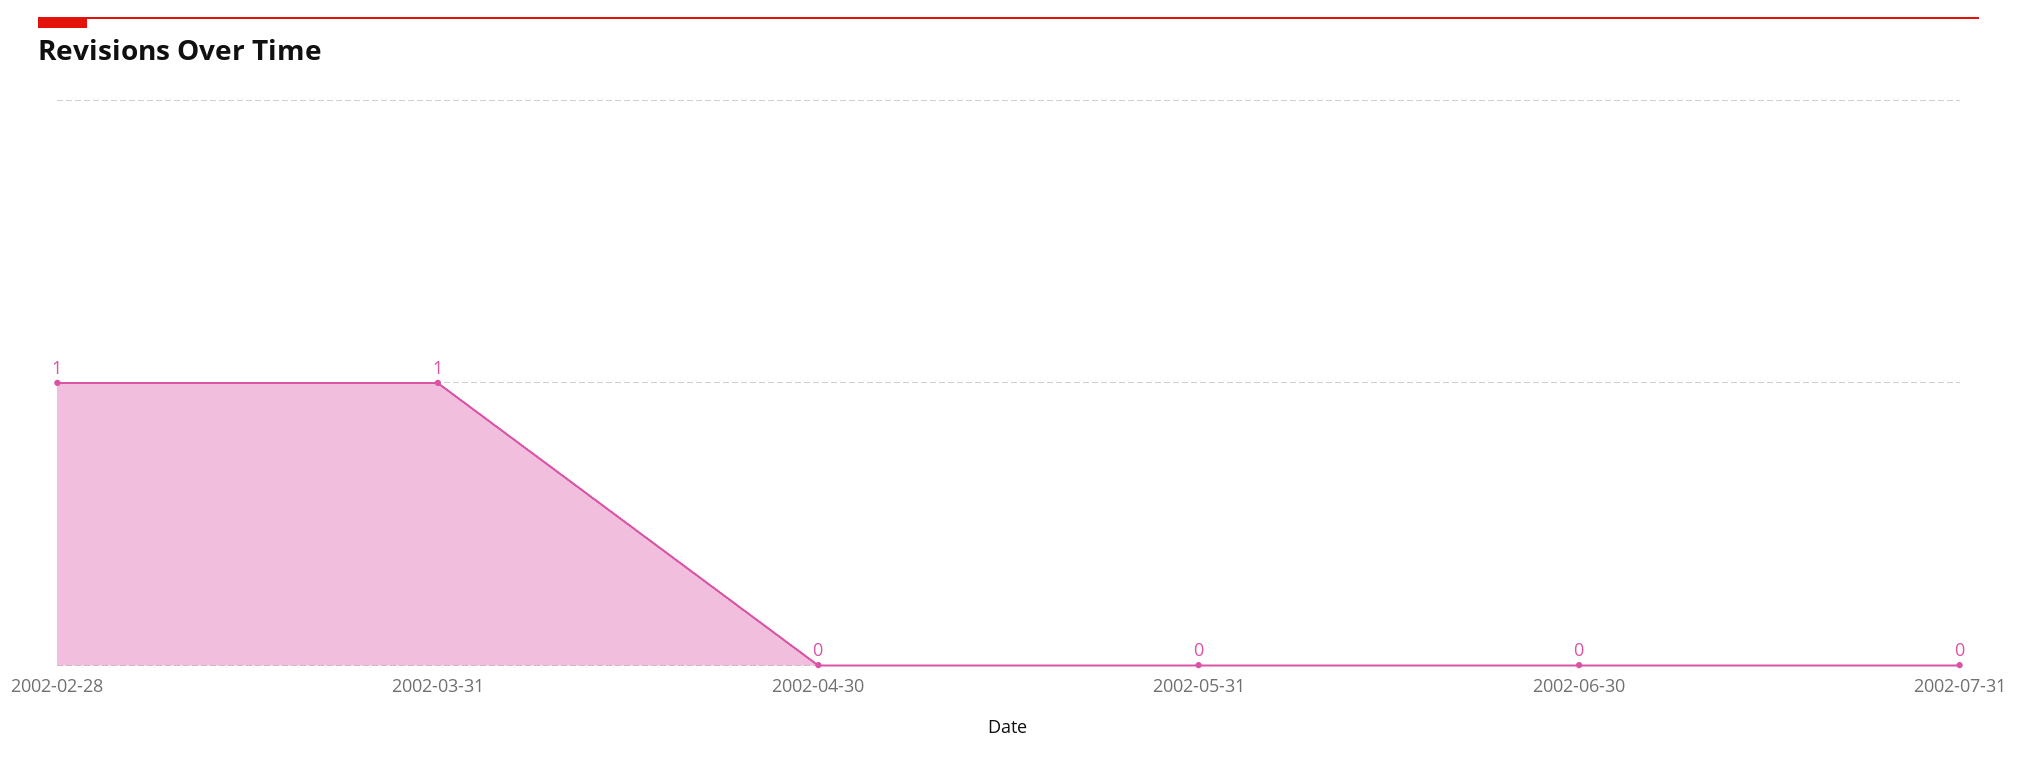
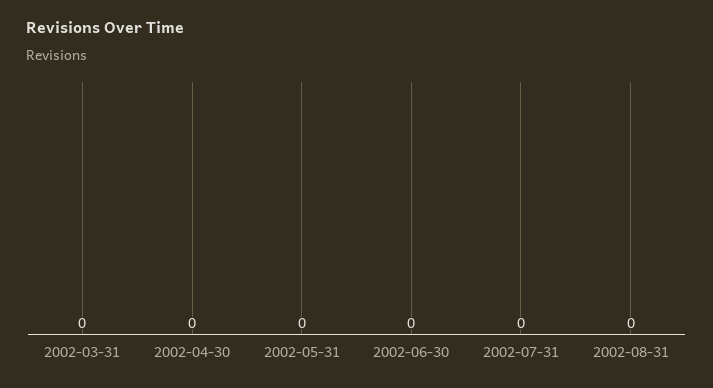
2002-02-28: 1 -> none
2002-03-31: 1 -> 0
2002-08-31: none -> 0

